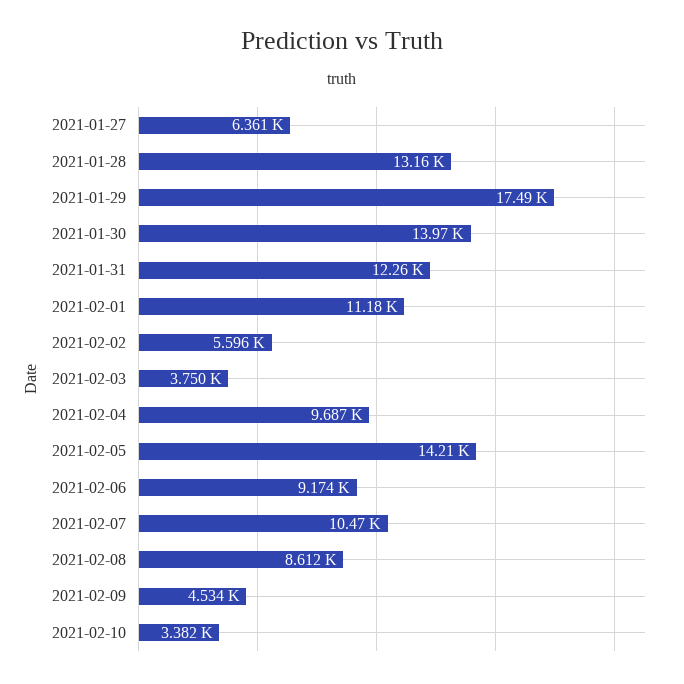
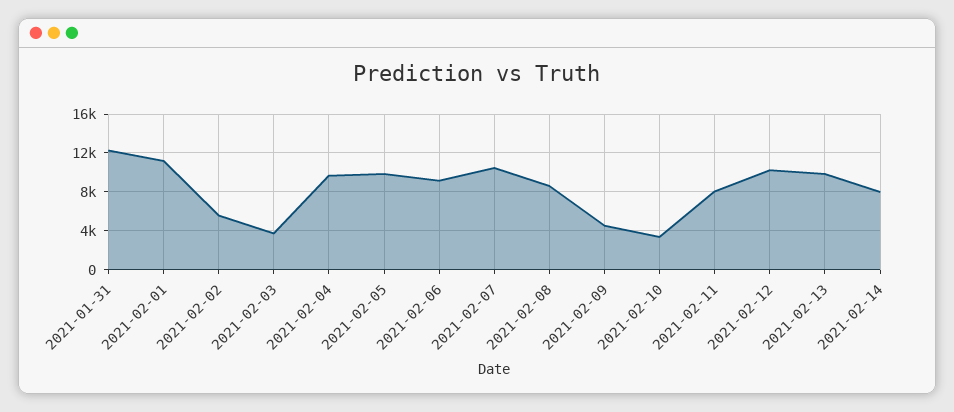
2021-01-27: 6361 -> none
2021-01-28: 13160 -> none
2021-01-29: 17490 -> none
2021-01-30: 13970 -> none
2021-02-05: 14210 -> 10000
2021-02-11: none -> 8000
2021-02-12: none -> 10000
2021-02-13: none -> 10000
2021-02-14: none -> 8000

